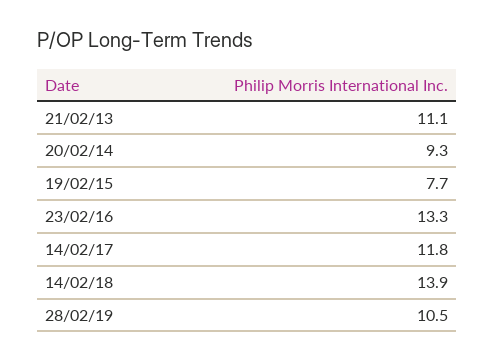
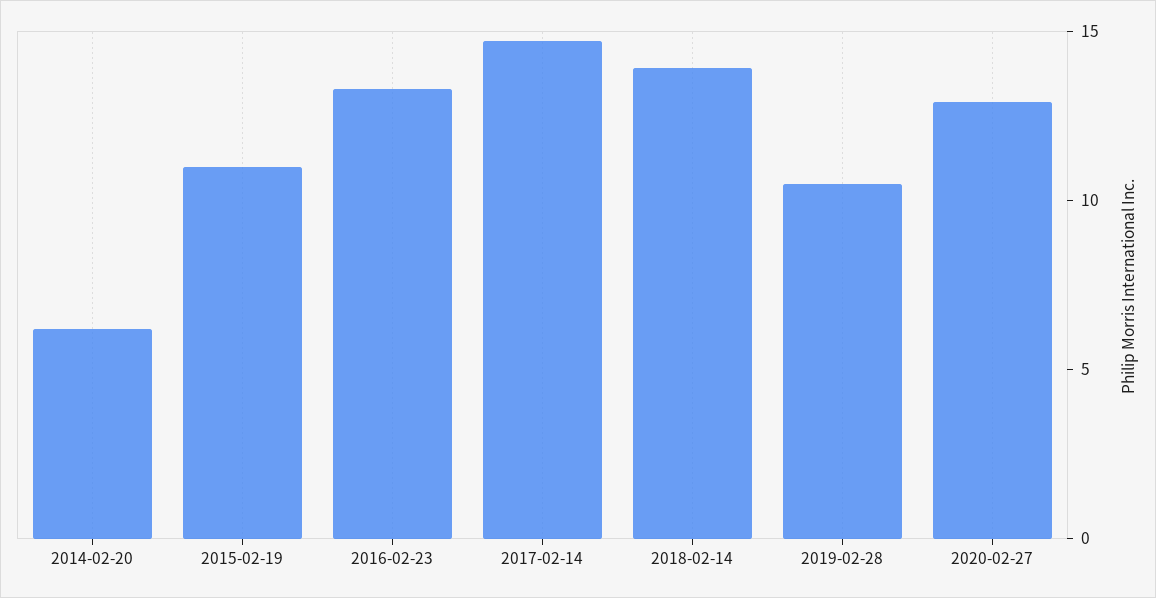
21/02/13: 11.1 -> none
20/02/14: 9.3 -> 6
19/02/15: 7.7 -> 11
14/02/17: 11.8 -> 15
2020-02-27: none -> 13

